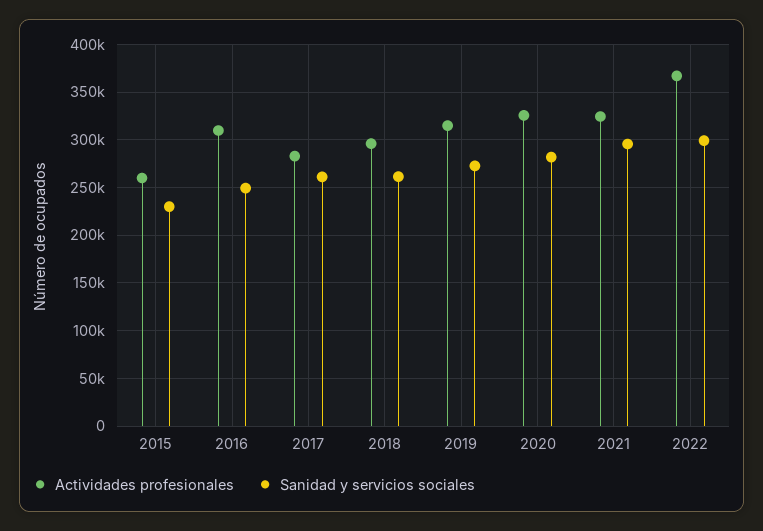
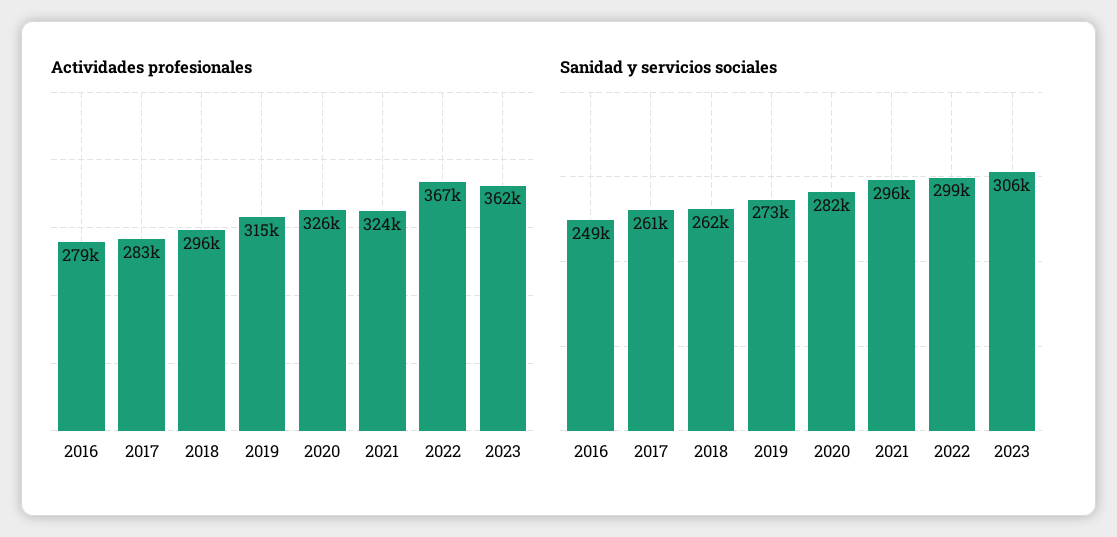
Actividades profesionales, 2015: 260000 -> none
Sanidad y servicios sociales, 2015: 230000 -> none
Actividades profesionales, 2016: 310000 -> 279000
Actividades profesionales, 2023: none -> 362000
Sanidad y servicios sociales, 2023: none -> 306000

